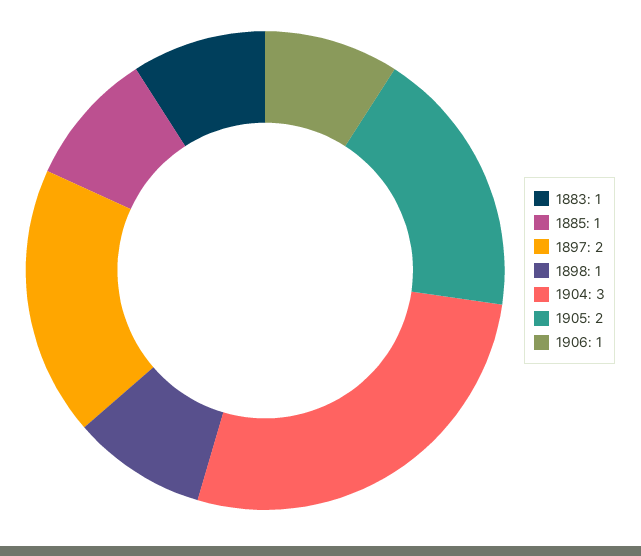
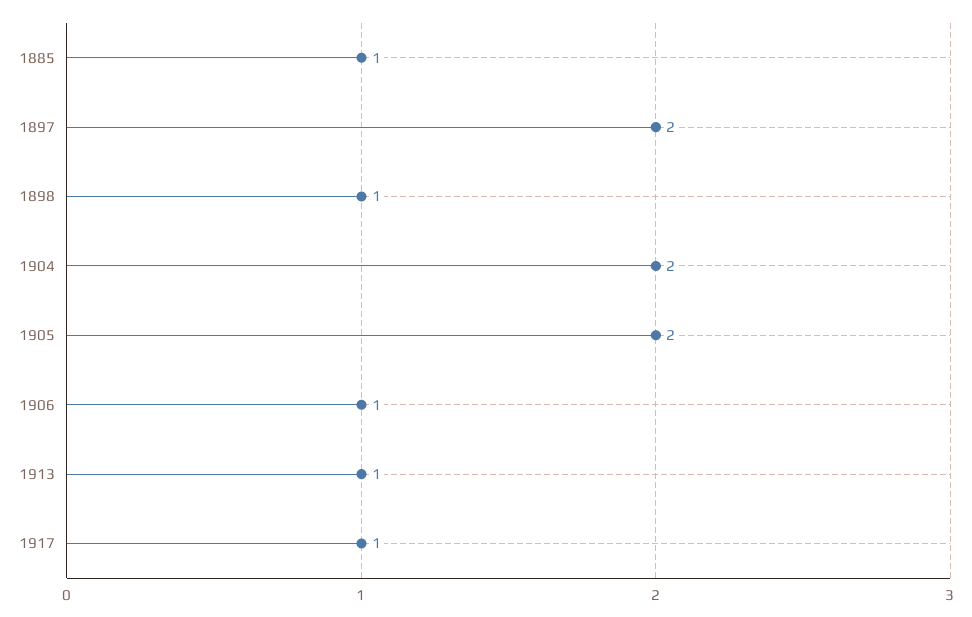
1883: 1 -> none
1904: 3 -> 2
1913: none -> 1
1917: none -> 1

